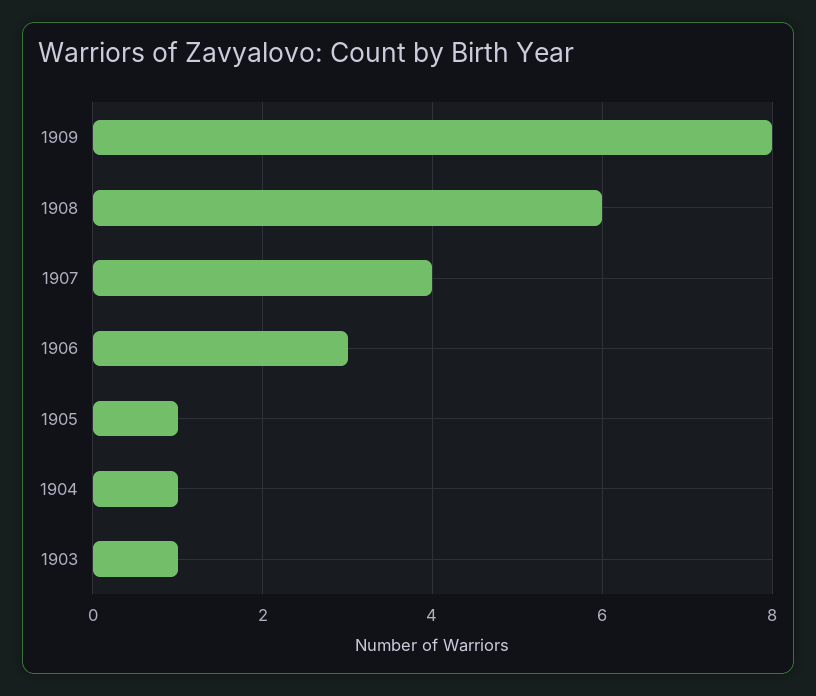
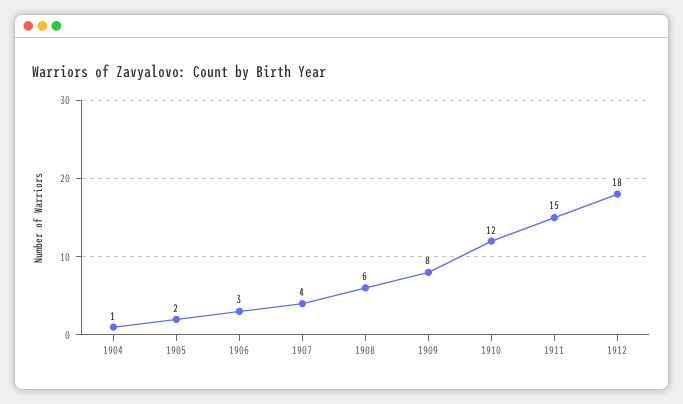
1905: 1 -> 2
1903: 1 -> none
1910: none -> 12
1911: none -> 15
1912: none -> 18

